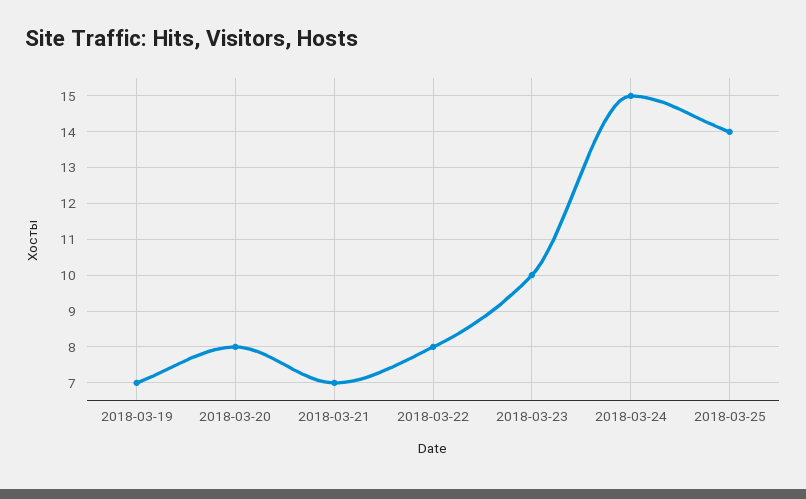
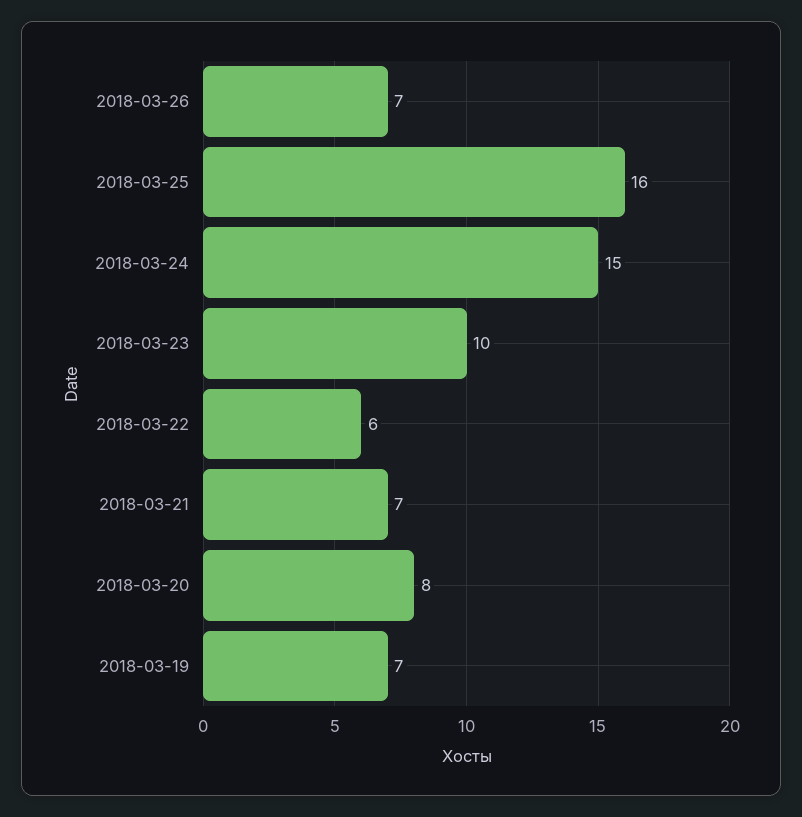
2018-03-22: 8 -> 6
2018-03-25: 14 -> 16
2018-03-26: none -> 7

